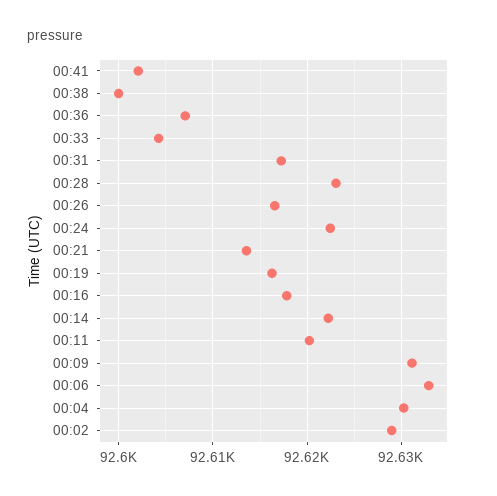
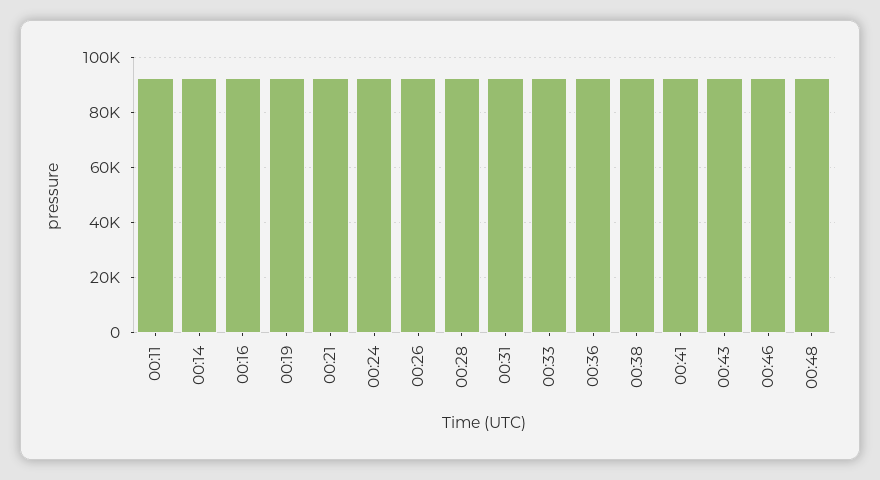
00:09: 92631 -> none
00:06: 92633 -> none
00:04: 92630 -> none
00:02: 92629 -> none
00:43: none -> 92500
00:46: none -> 92500
00:48: none -> 92500

